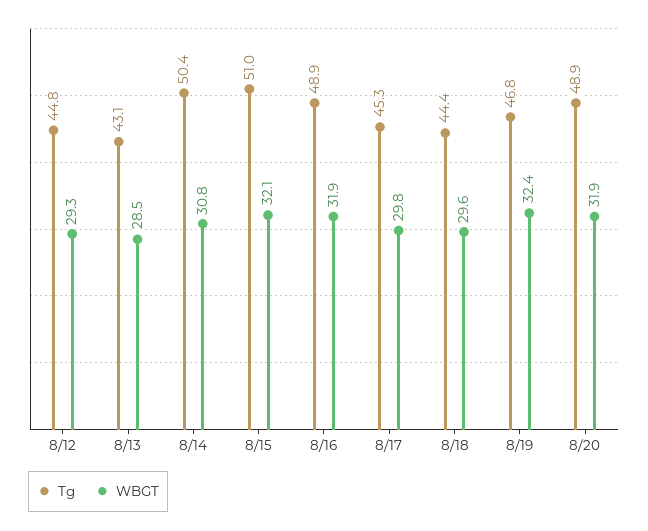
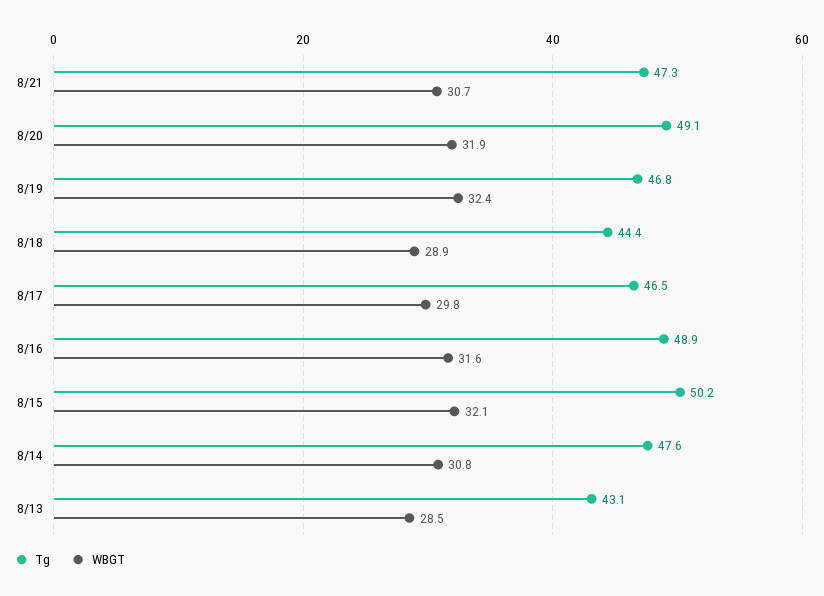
Tg, 8/12: 44.8 -> none
WBGT, 8/12: 29.3 -> none
Tg, 8/14: 50.4 -> 47.6
Tg, 8/15: 51 -> 50.2
WBGT, 8/16: 31.9 -> 31.6
Tg, 8/17: 45.3 -> 46.5
WBGT, 8/18: 29.6 -> 28.9
Tg, 8/20: 48.9 -> 49.1
Tg, 8/21: none -> 47.3
WBGT, 8/21: none -> 30.7

